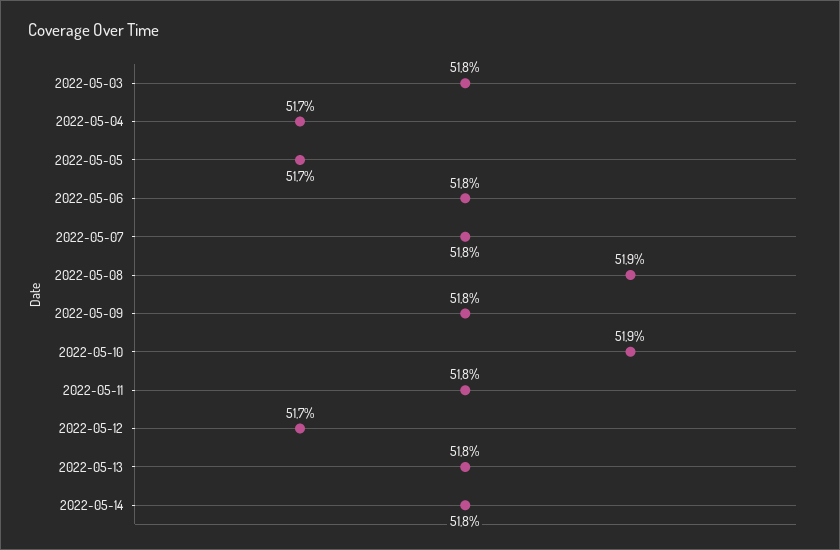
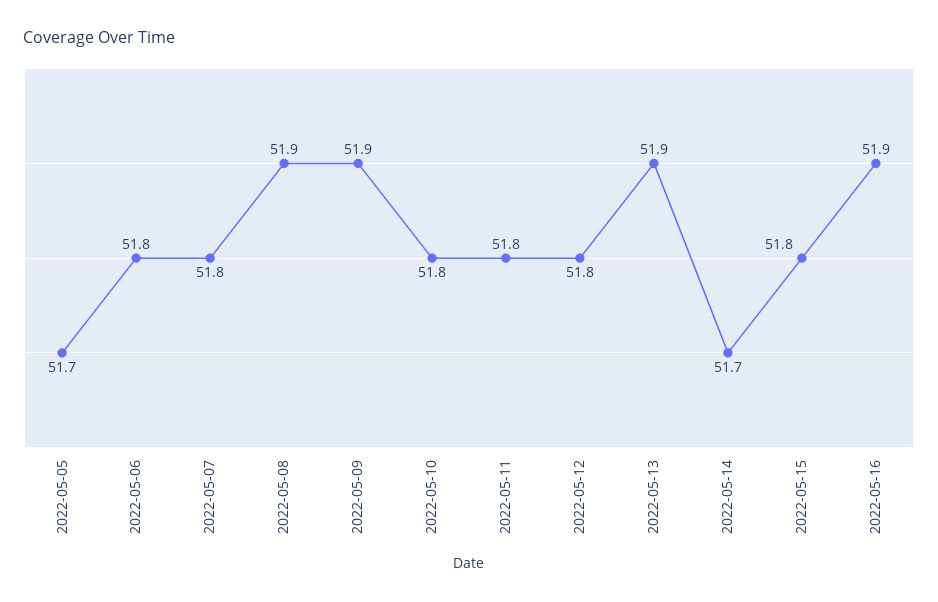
2022-05-03: 51.8 -> none
2022-05-04: 51.7 -> none
2022-05-09: 51.8 -> 51.9
2022-05-10: 51.9 -> 51.8
2022-05-12: 51.7 -> 51.8
2022-05-13: 51.8 -> 51.9
2022-05-14: 51.8 -> 51.7
2022-05-15: none -> 51.8
2022-05-16: none -> 51.9

